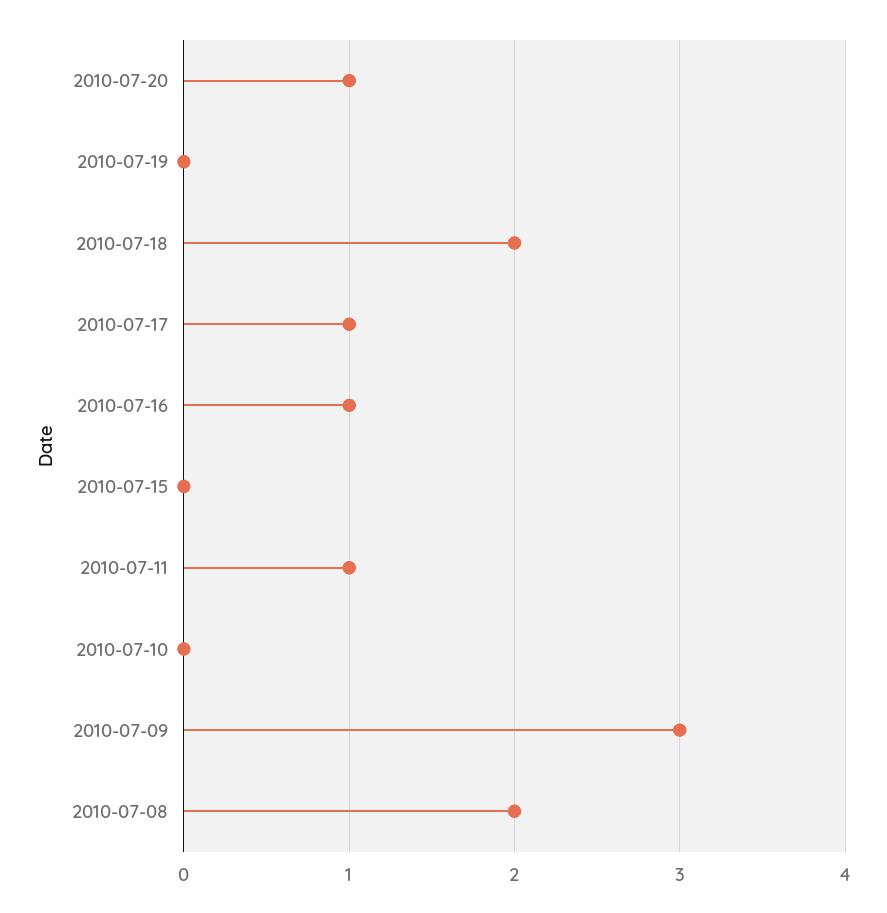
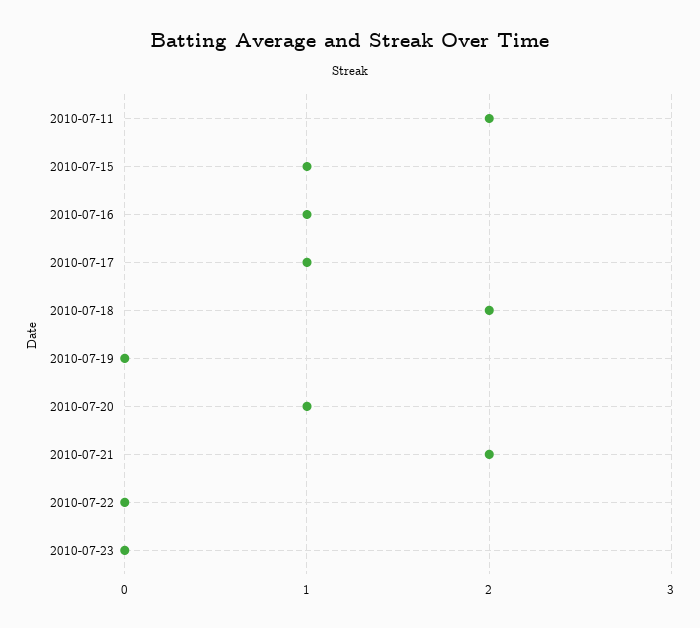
2010-07-15: 0 -> 1
2010-07-11: 1 -> 2
2010-07-10: 0 -> none
2010-07-09: 3 -> none
2010-07-08: 2 -> none
2010-07-21: none -> 2
2010-07-22: none -> 0
2010-07-23: none -> 0

